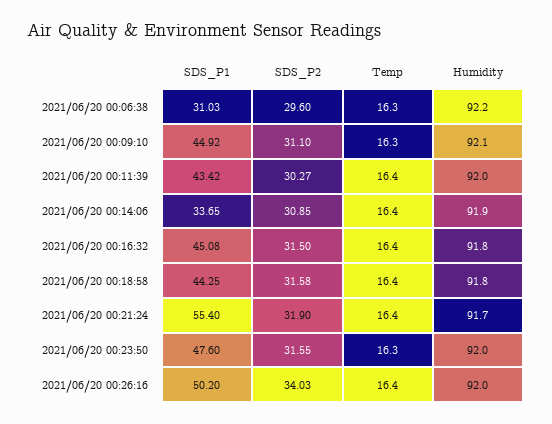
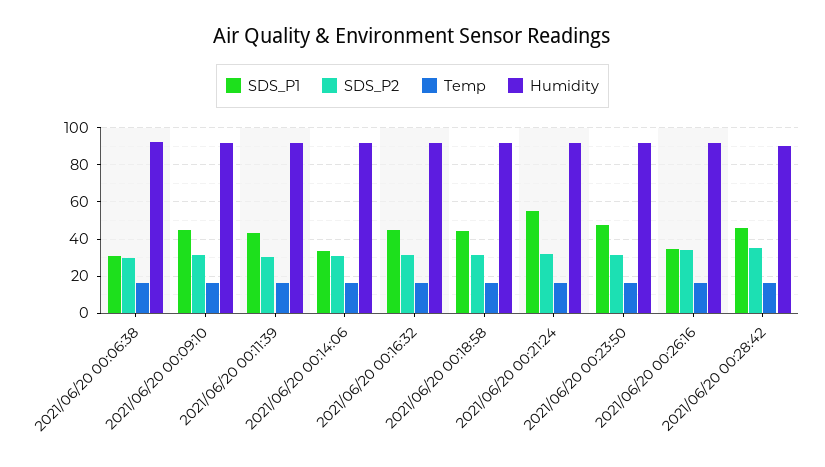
SDS_P1, 2021/06/20 00:26:16: 50.2 -> 35
SDS_P1, 2021/06/20 00:28:42: none -> 45
SDS_P2, 2021/06/20 00:28:42: none -> 35
Temp, 2021/06/20 00:28:42: none -> 15
Humidity, 2021/06/20 00:28:42: none -> 90

